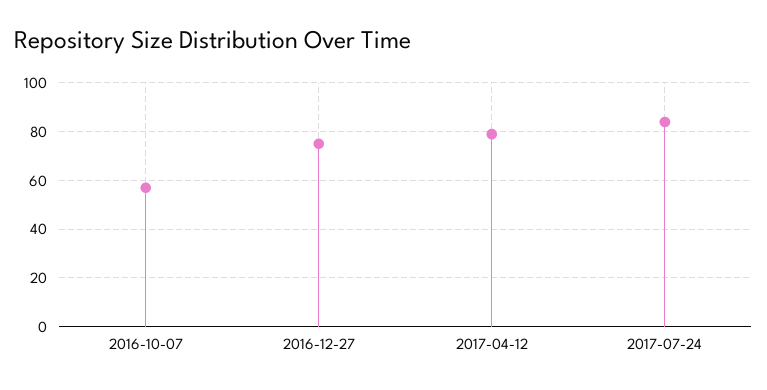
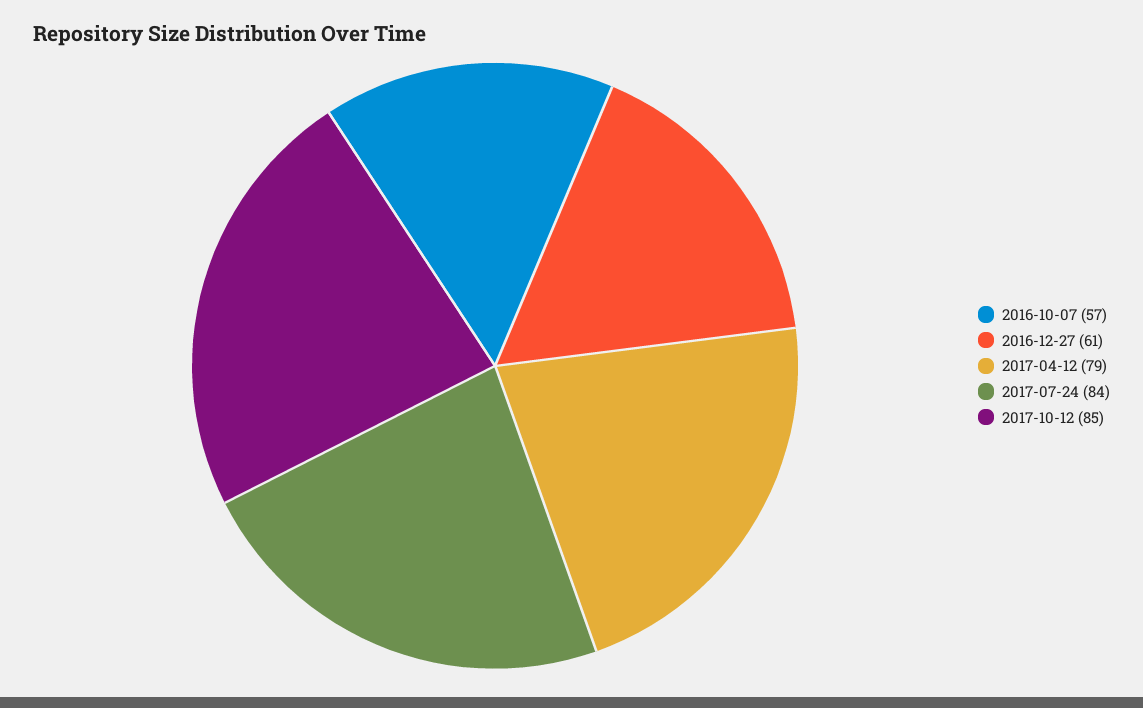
2016-12-27: 75 -> 61
2017-10-12: none -> 85

